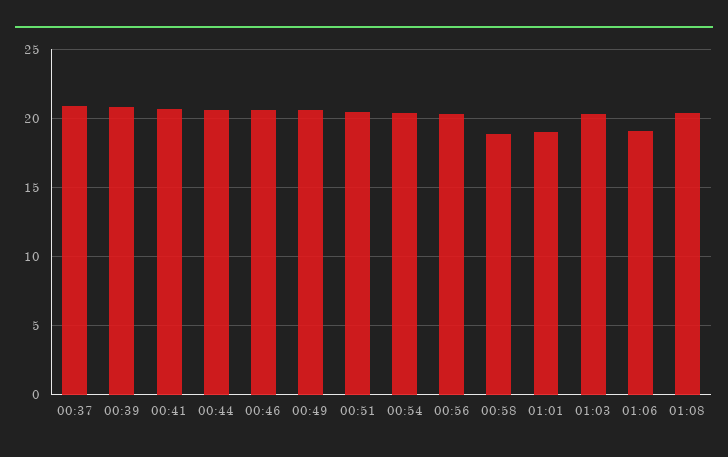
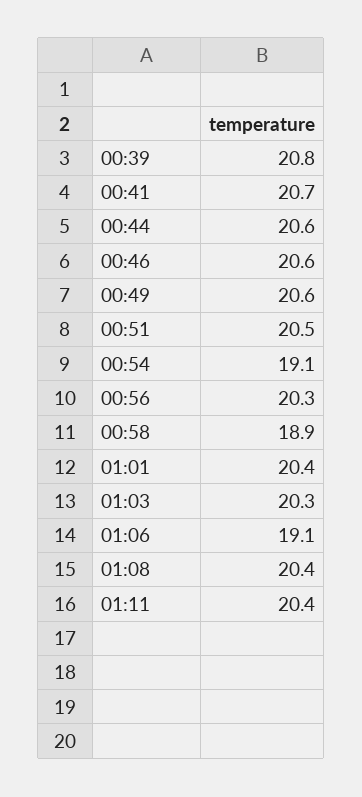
00:37: 21 -> none
00:54: 20.5 -> 19.1
01:01: 19 -> 20.4
01:11: none -> 20.4

